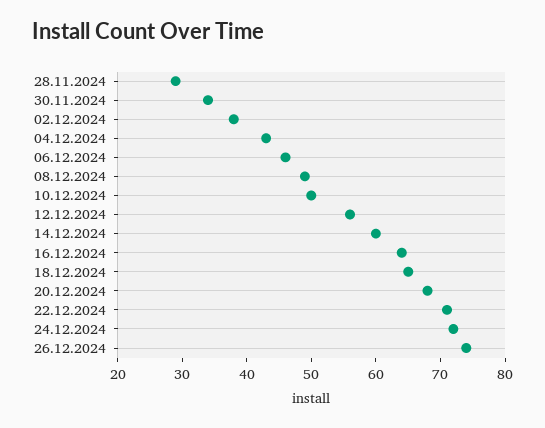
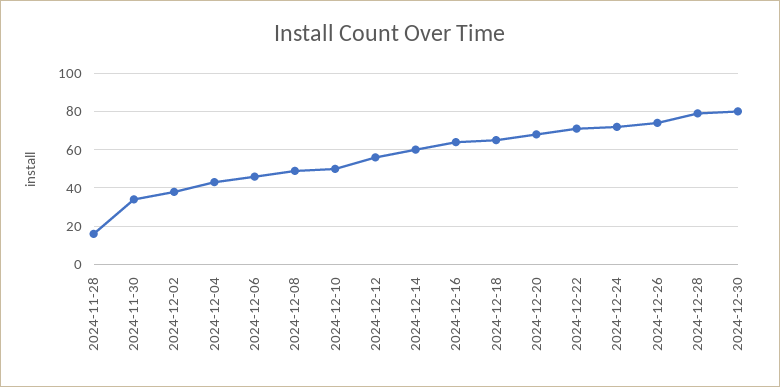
28.11.2024: 30 -> 15
2024-12-28: none -> 80
2024-12-30: none -> 80

